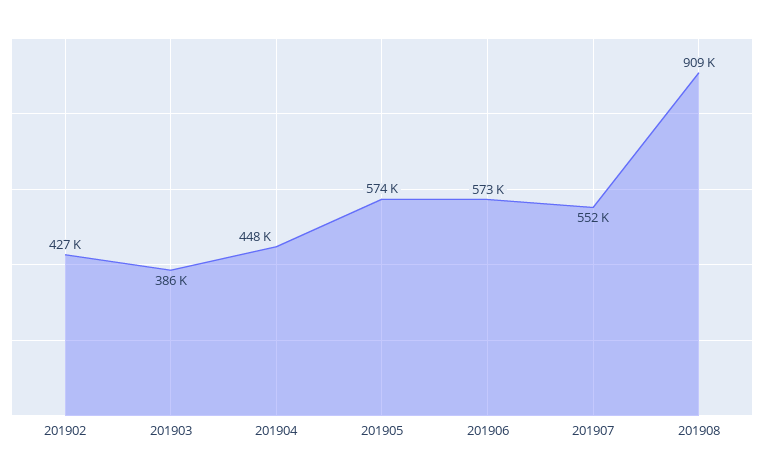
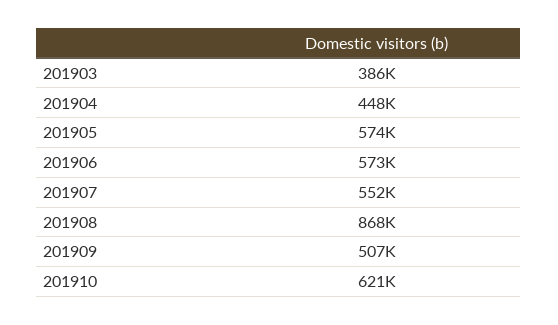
201902: 427000 -> none
201908: 909000 -> 868000
201909: none -> 507000
201910: none -> 621000

